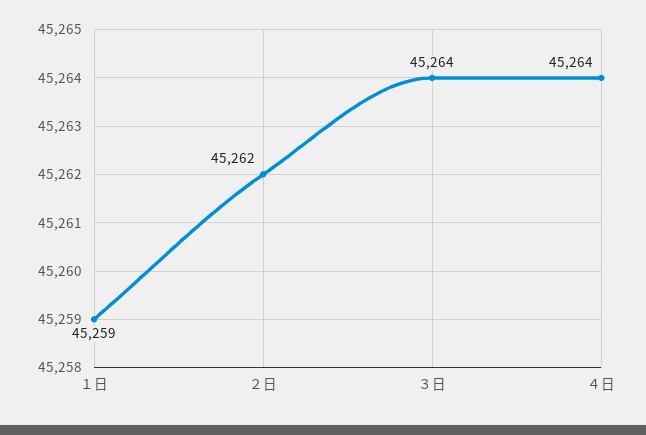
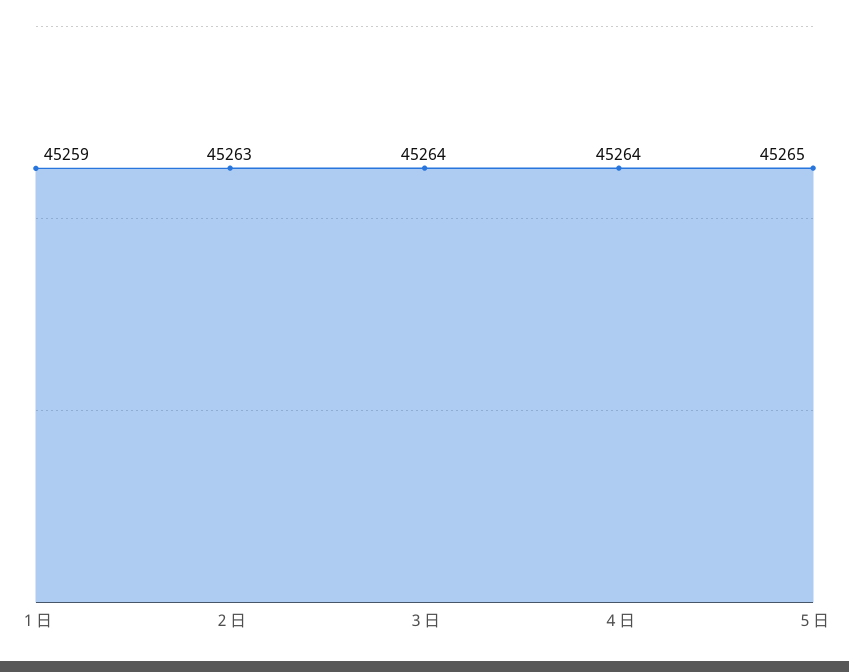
２日: 45262 -> 45263
５日: none -> 45265

